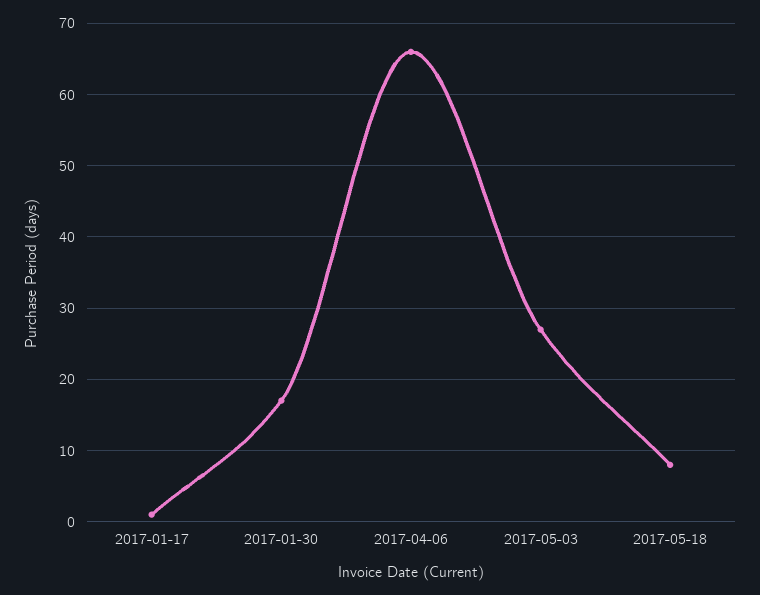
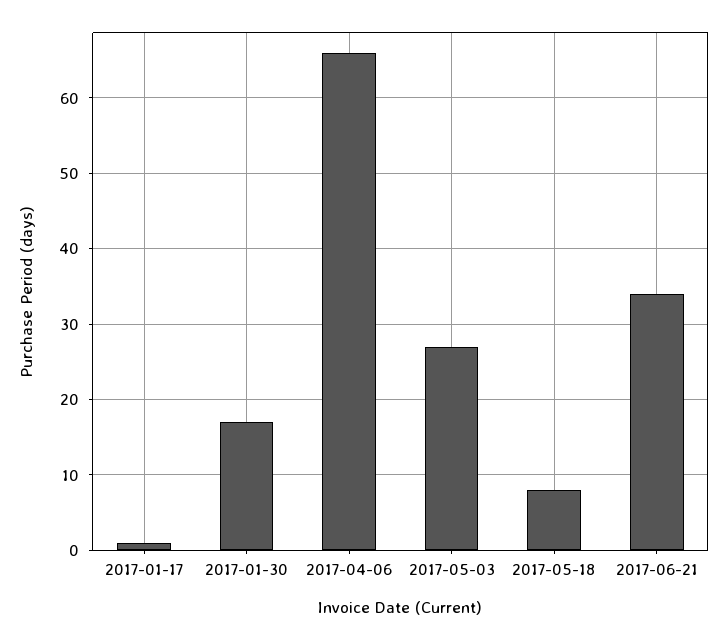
2017-06-21: none -> 34

